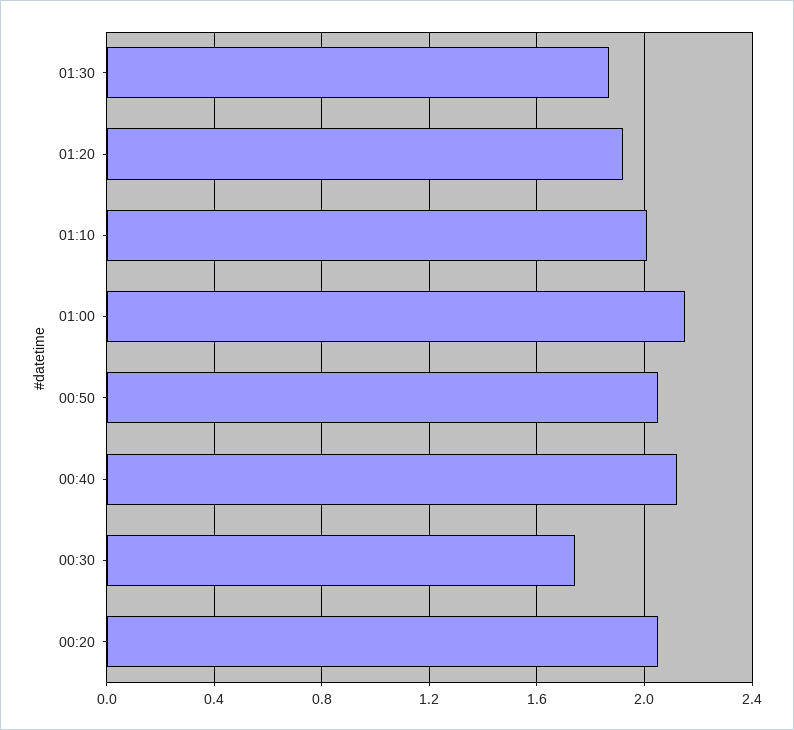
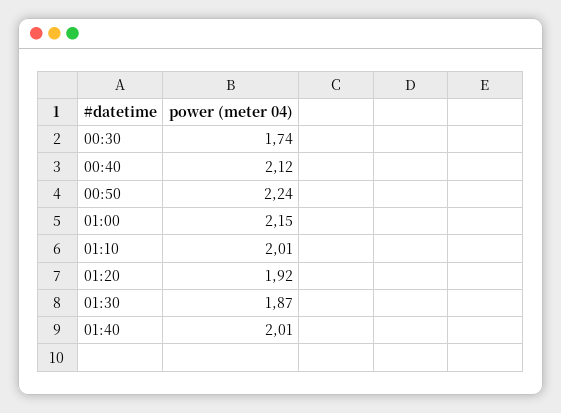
00:50: 2.05 -> 2.24
00:20: 2.05 -> none
01:40: none -> 2.01

